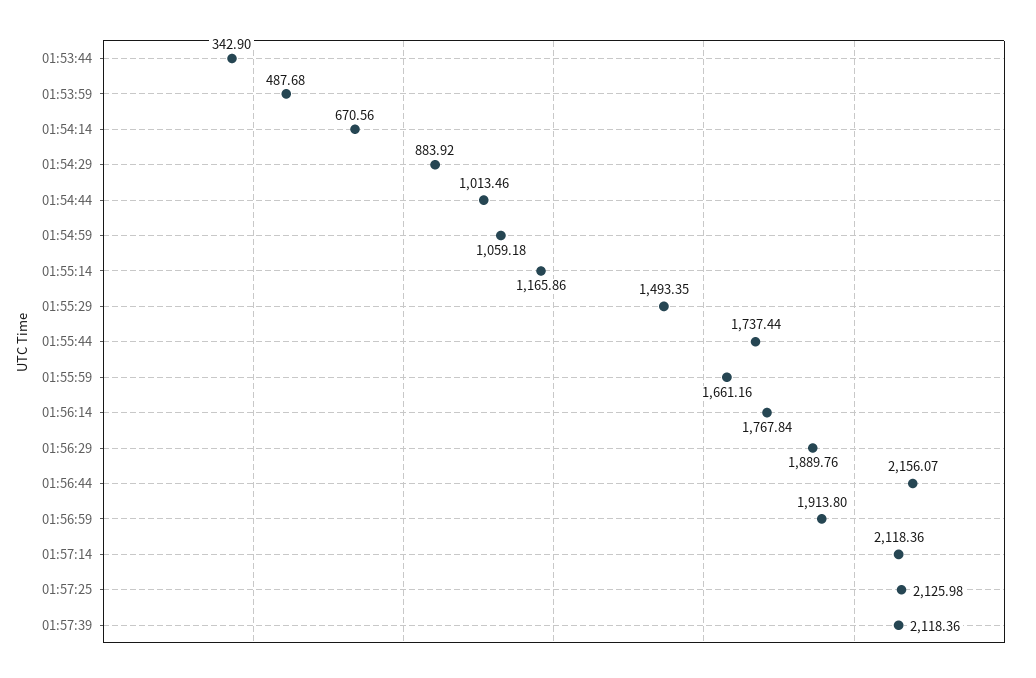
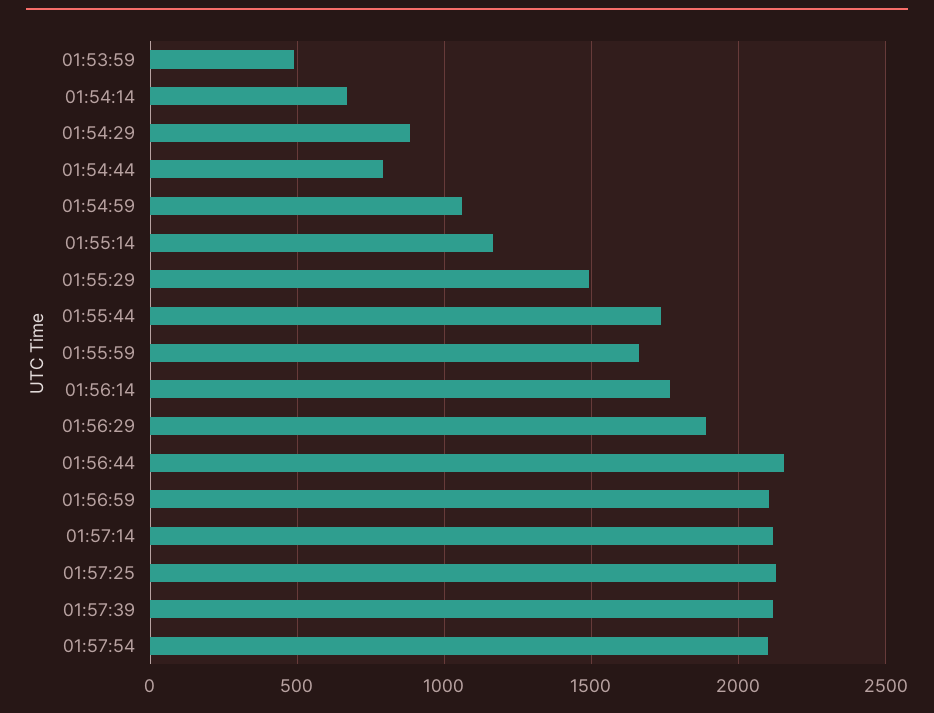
01:53:44: 342.9 -> none
01:54:44: 1013.46 -> 800
01:56:59: 1913.8 -> 2100
01:57:54: none -> 2100

